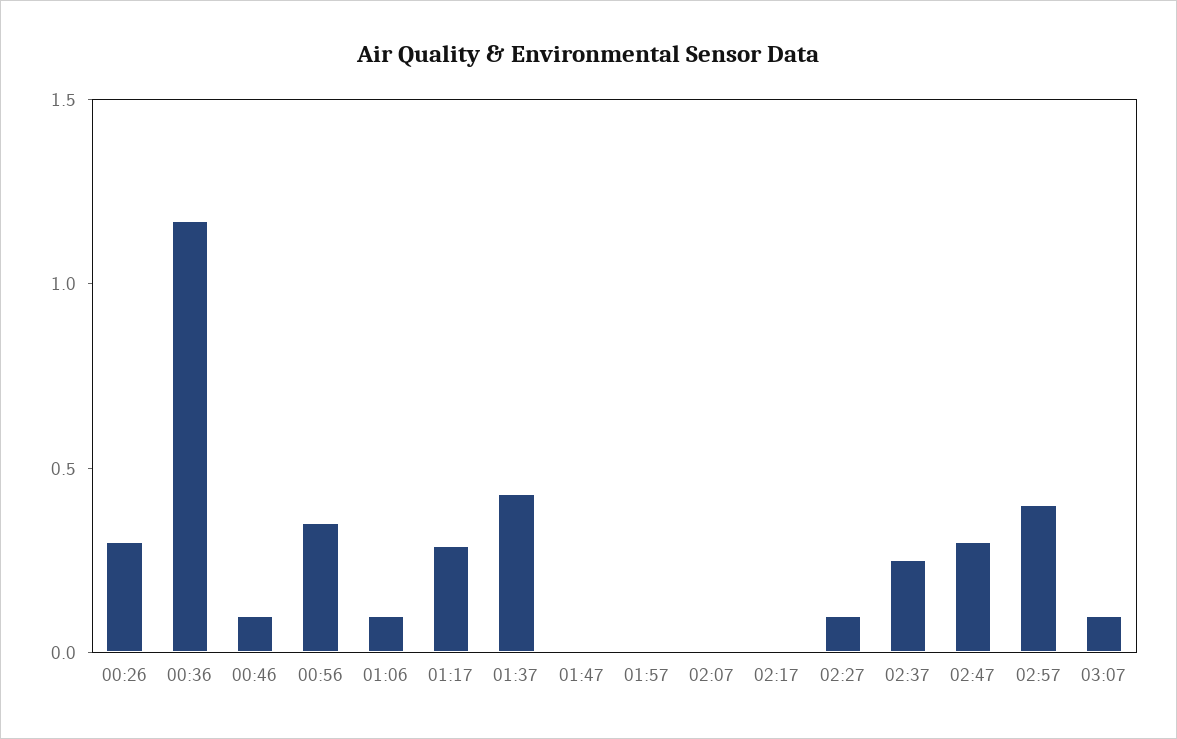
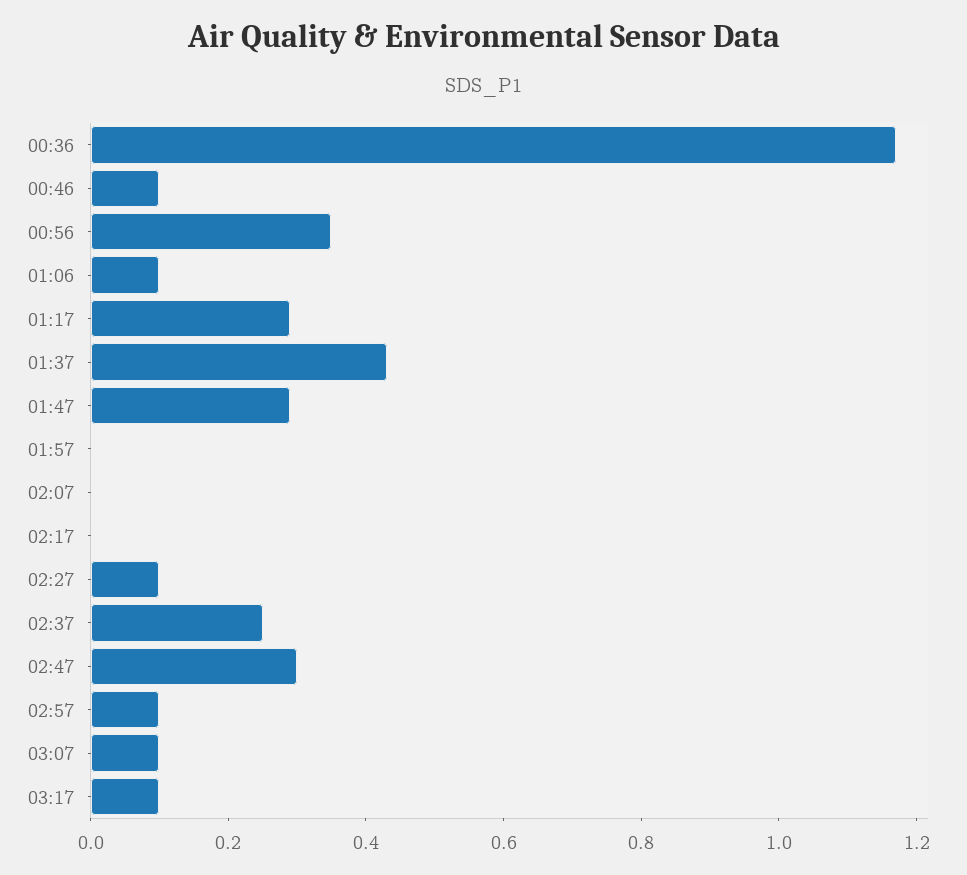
00:26: 0.3 -> none
01:47: 0 -> 0.3
02:57: 0.4 -> 0.1
03:17: none -> 0.1

